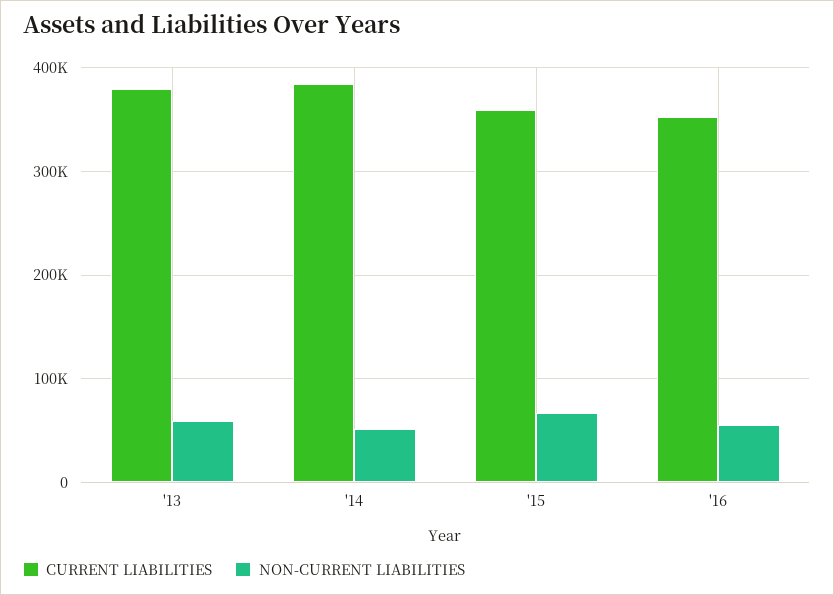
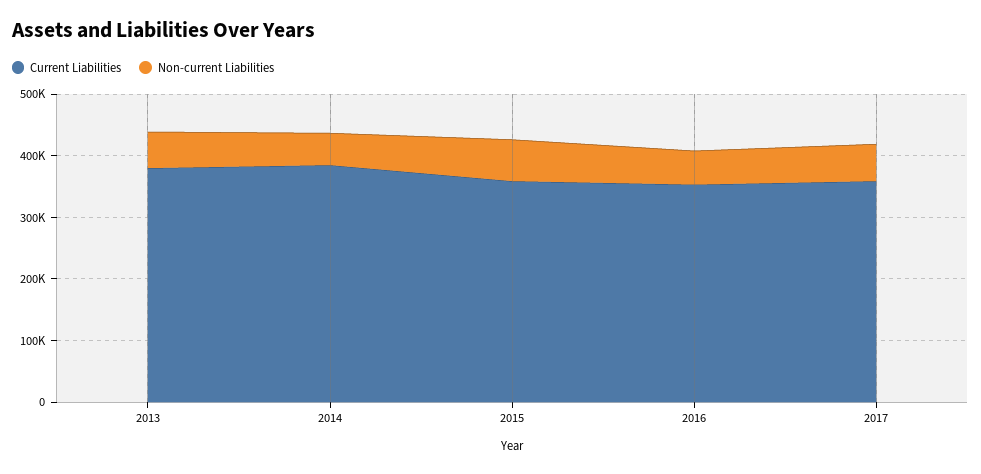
CURRENT LIABILITIES, 2017: none -> 360000
NON-CURRENT LIABILITIES, 2017: none -> 60000

